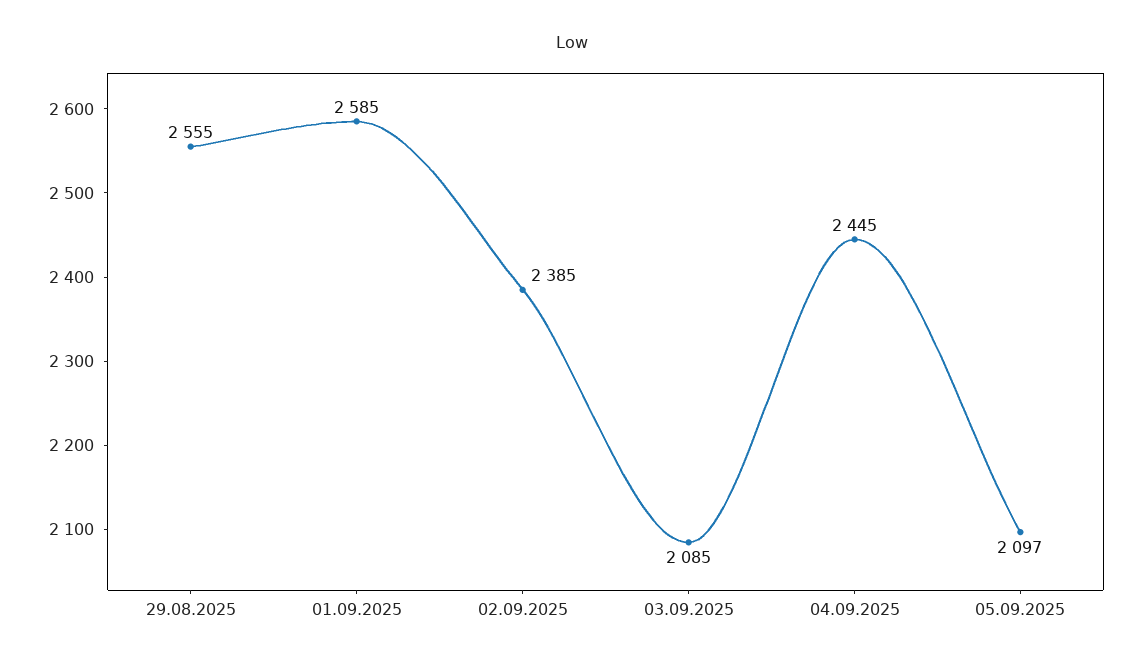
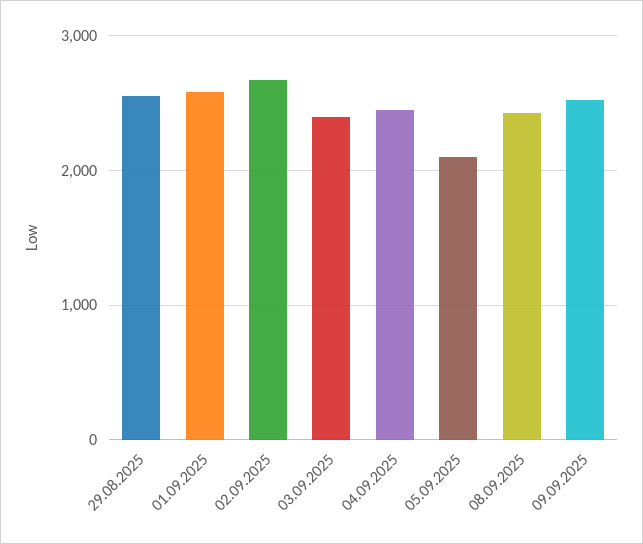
02.09.2025: 2385 -> 2700
03.09.2025: 2085 -> 2400
08.09.2025: none -> 2400
09.09.2025: none -> 2500

